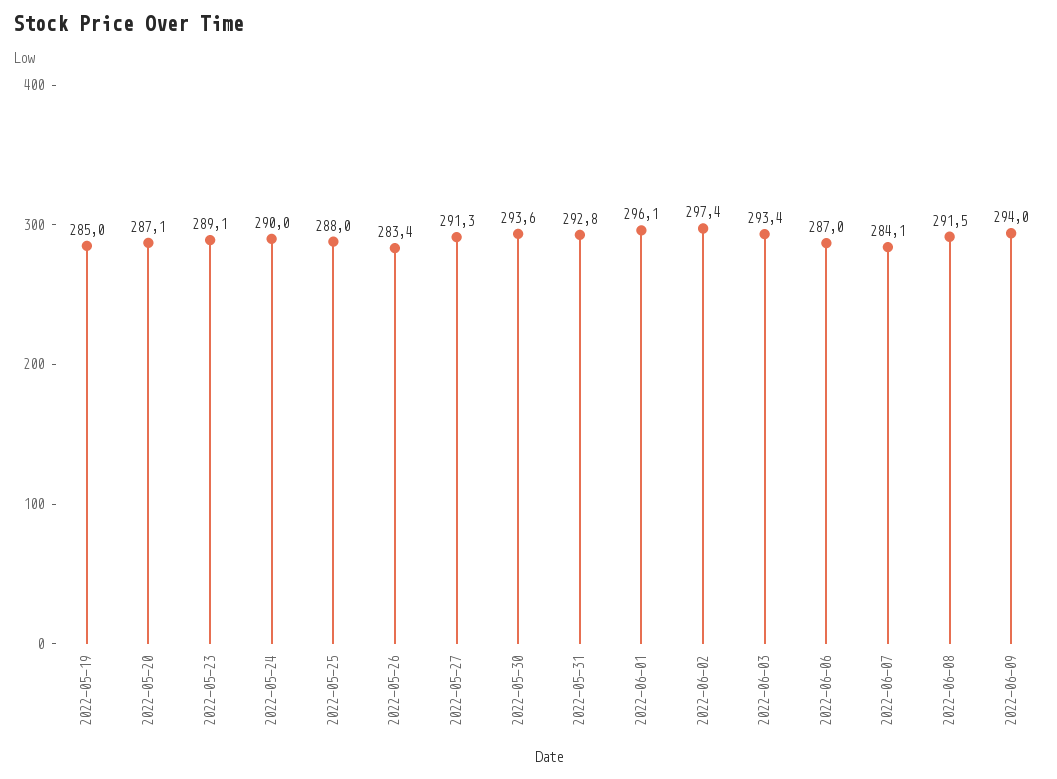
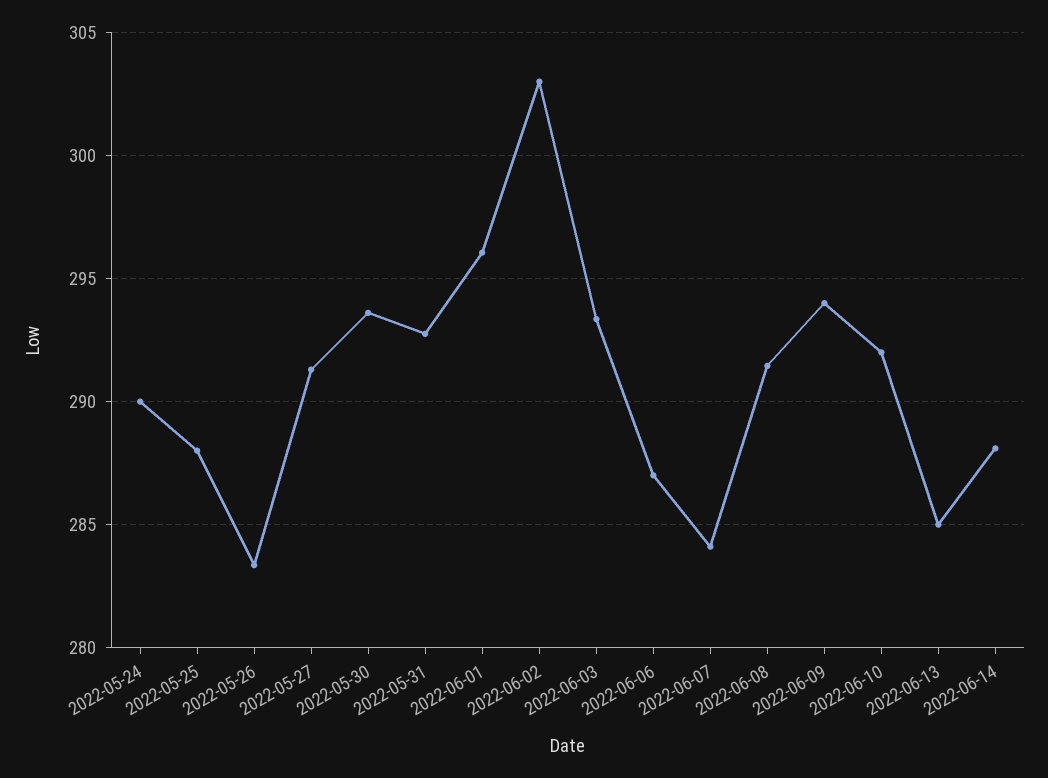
2022-05-19: 285 -> none
2022-05-20: 287.1 -> none
2022-05-23: 289.1 -> none
2022-06-02: 297.4 -> 303
2022-06-10: none -> 292
2022-06-13: none -> 285
2022-06-14: none -> 288

